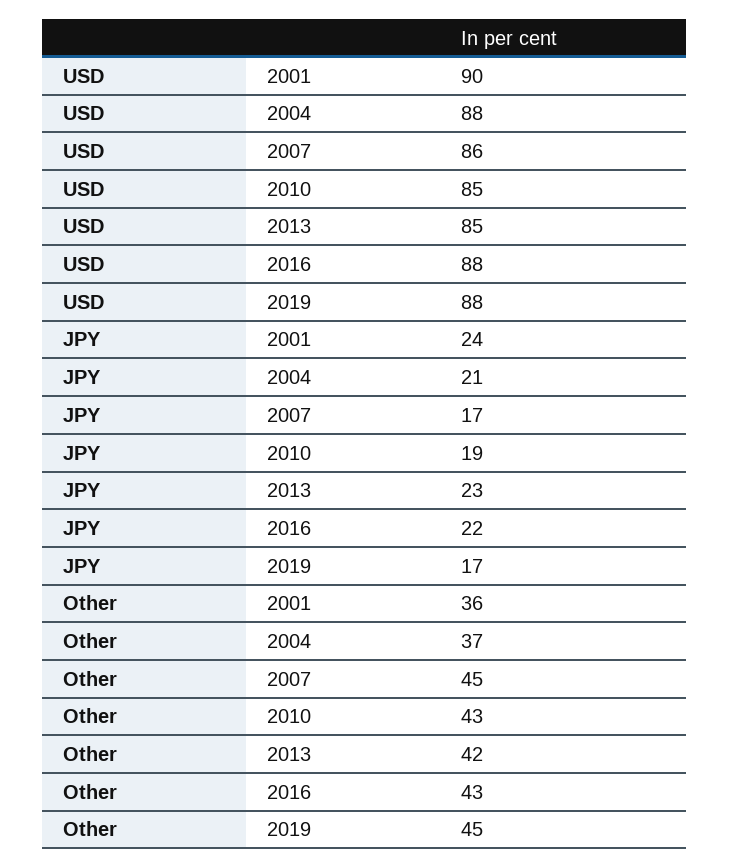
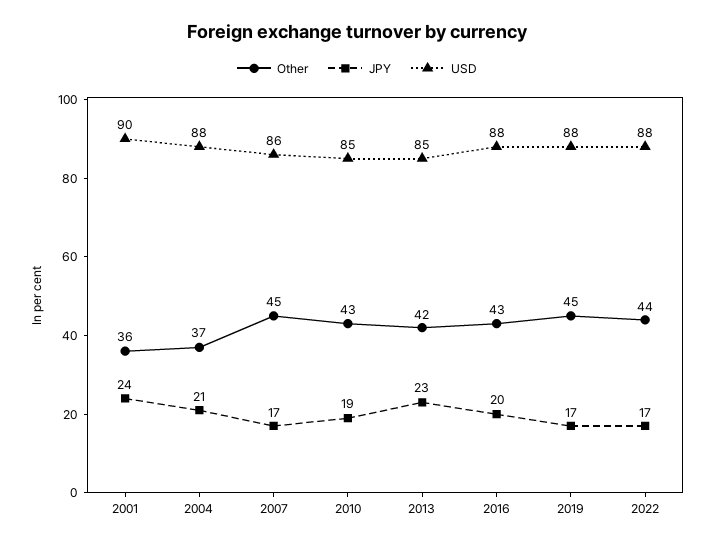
JPY, 2016: 22 -> 20
Other, 2022: none -> 44
JPY, 2022: none -> 17
USD, 2022: none -> 88

